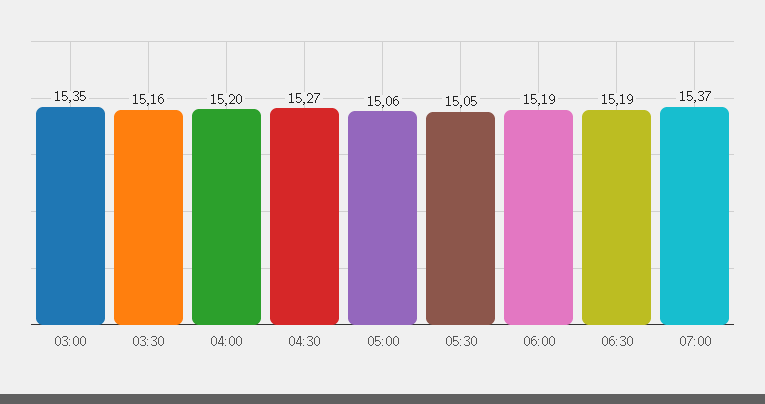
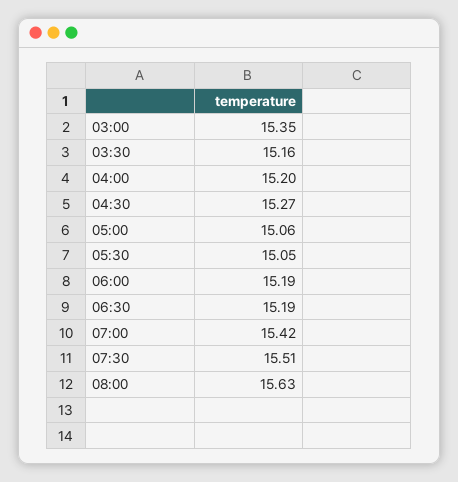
07:00: 15.37 -> 15.42
07:30: none -> 15.51
08:00: none -> 15.63

